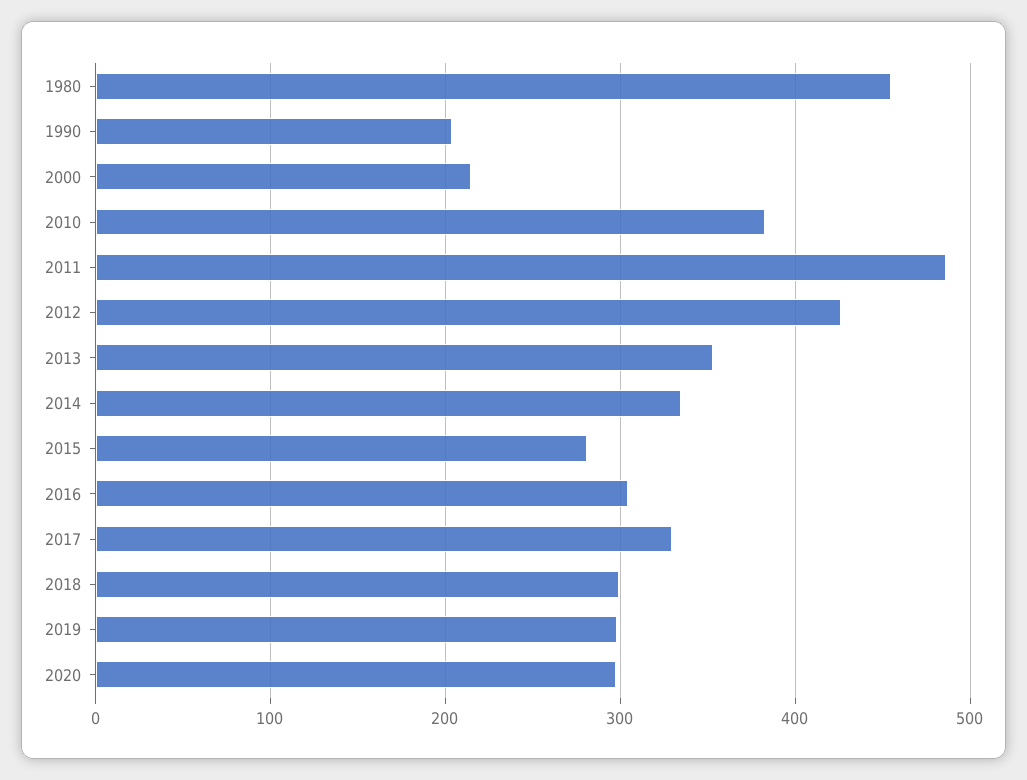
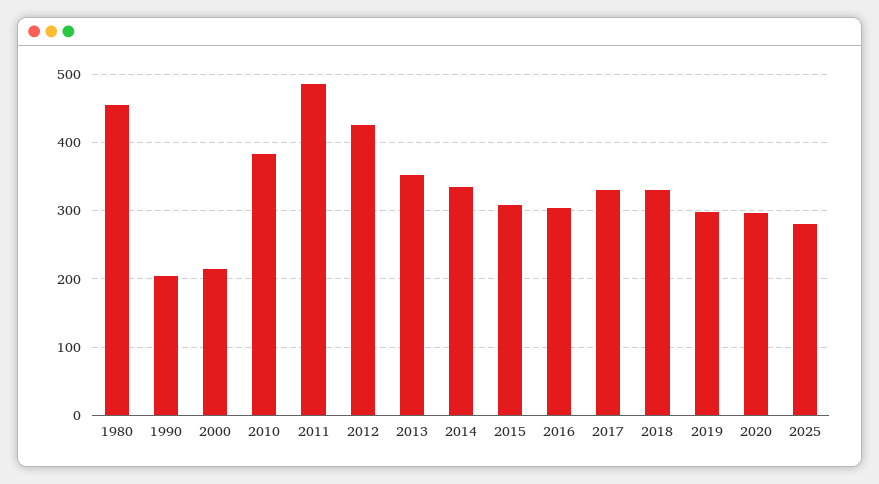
2015: 280 -> 310
2018: 300 -> 330
2025: none -> 280

